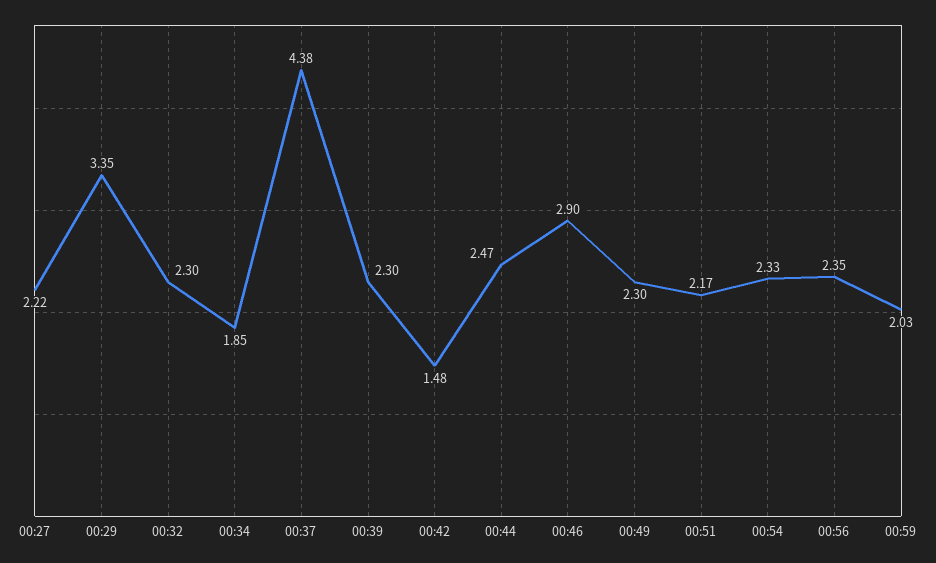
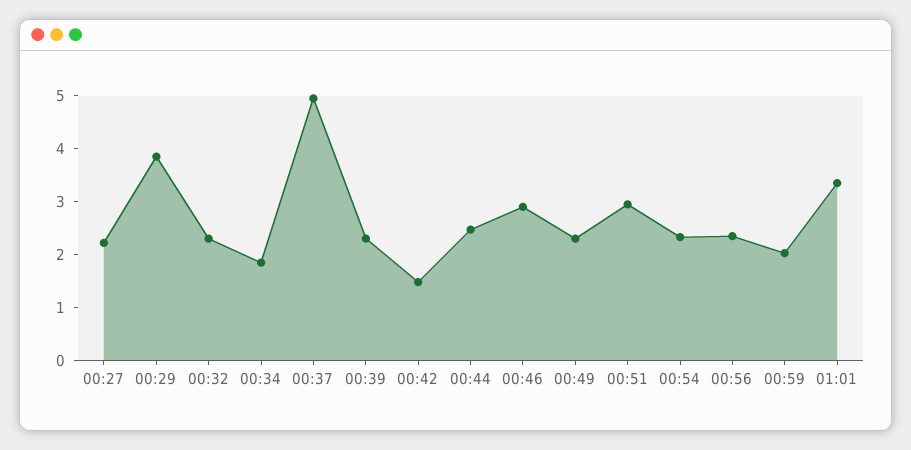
00:29: 3.35 -> 3.8
00:37: 4.38 -> 5
00:51: 2.17 -> 3
01:01: none -> 3.4

